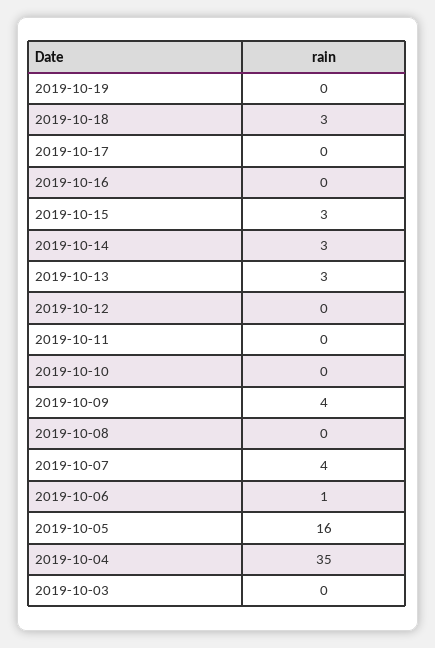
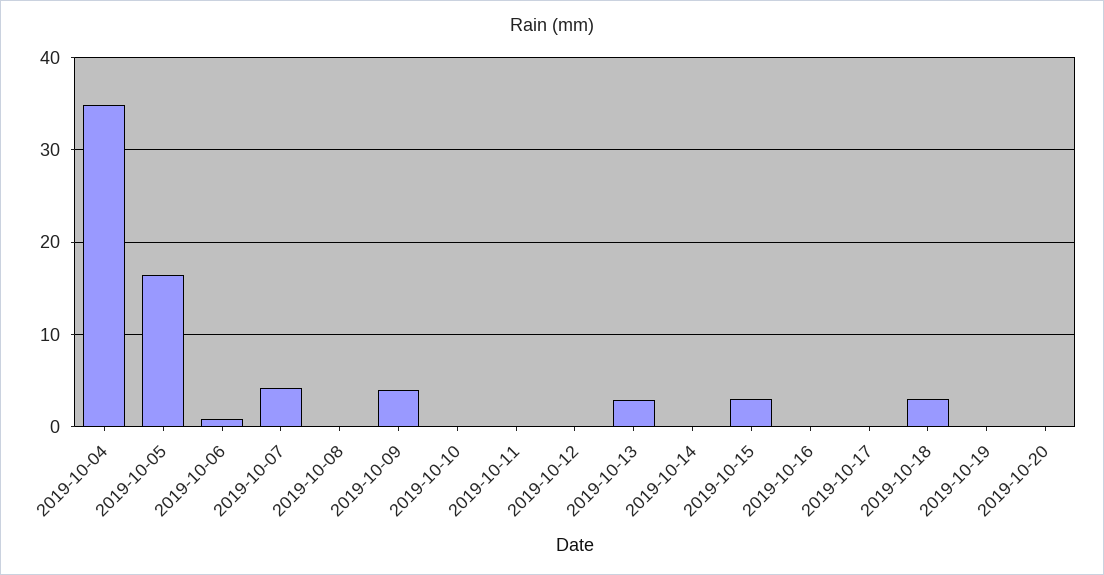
2019-10-14: 3 -> 0
2019-10-03: 0 -> none
2019-10-20: none -> 0

